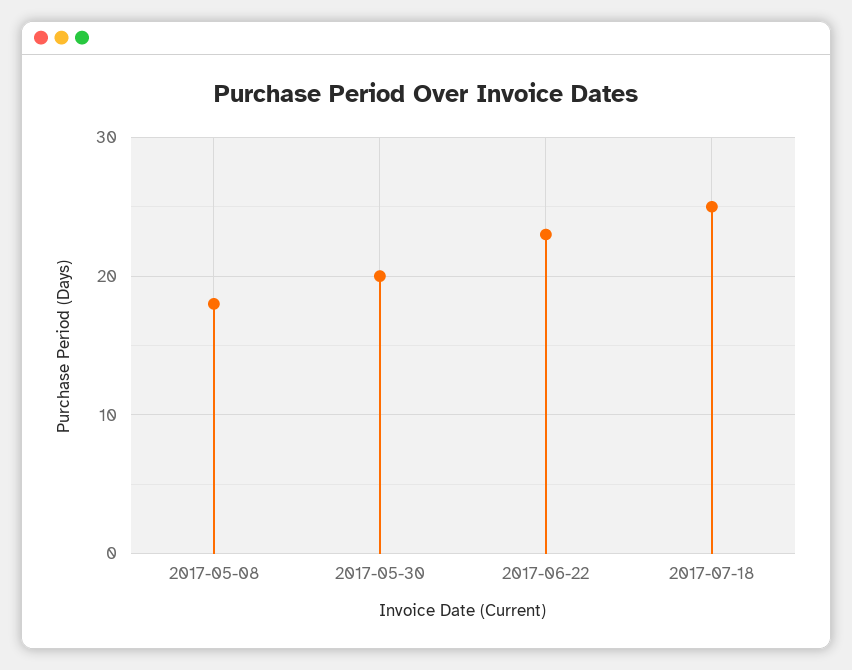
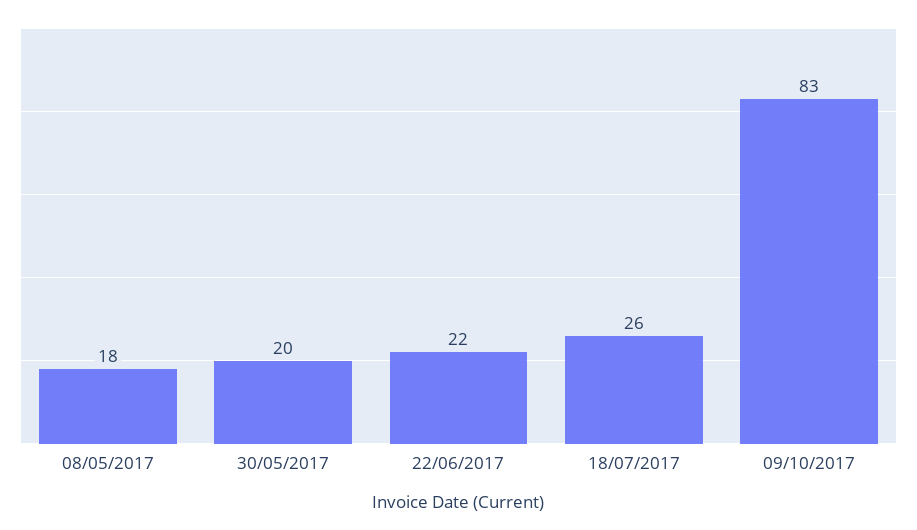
2017-06-22: 23 -> 22
2017-07-18: 25 -> 26
09/10/2017: none -> 83

